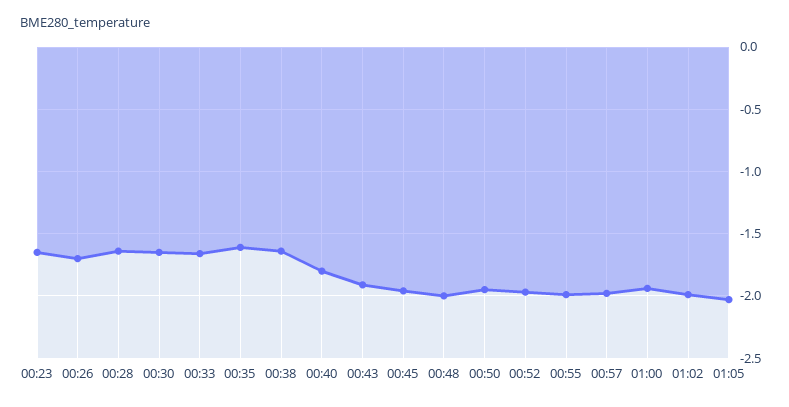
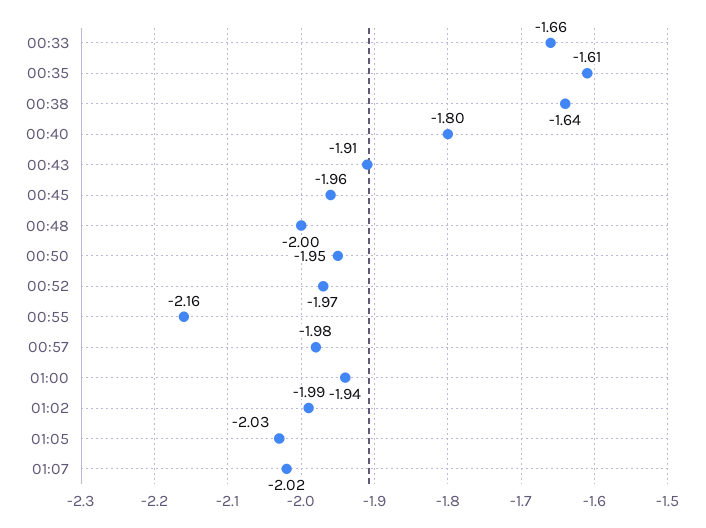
00:23: -1.65 -> none
00:26: -1.7 -> none
00:28: -1.65 -> none
00:30: -1.65 -> none
00:55: -2 -> -2.16
01:07: none -> -2.02

